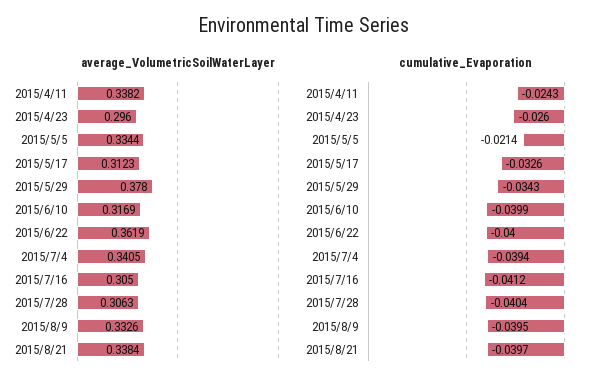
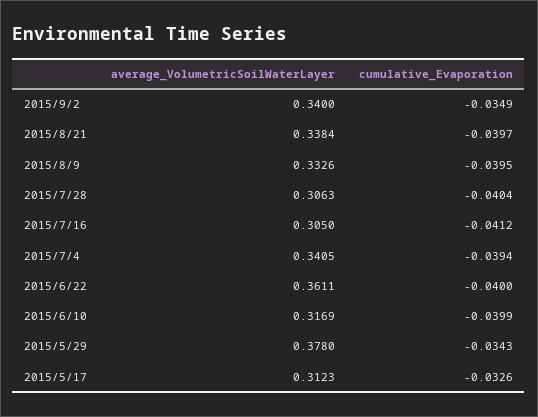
average_VolumetricSoilWaterLayer, 2015/4/11: 0.3382 -> none
average_VolumetricSoilWaterLayer, 2015/4/23: 0.296 -> none
average_VolumetricSoilWaterLayer, 2015/5/5: 0.3344 -> none
average_VolumetricSoilWaterLayer, 2015/6/22: 0.3619 -> 0.3611
cumulative_Evaporation, 2015/4/11: -0.0243 -> none
cumulative_Evaporation, 2015/4/23: -0.026 -> none
cumulative_Evaporation, 2015/5/5: -0.0214 -> none
average_VolumetricSoilWaterLayer, 2015/9/2: none -> 0.34
cumulative_Evaporation, 2015/9/2: none -> -0.0349

